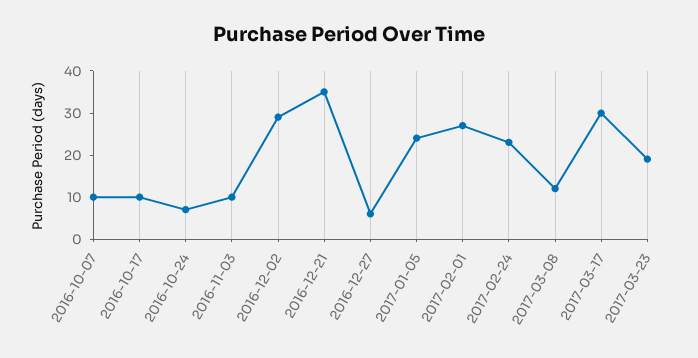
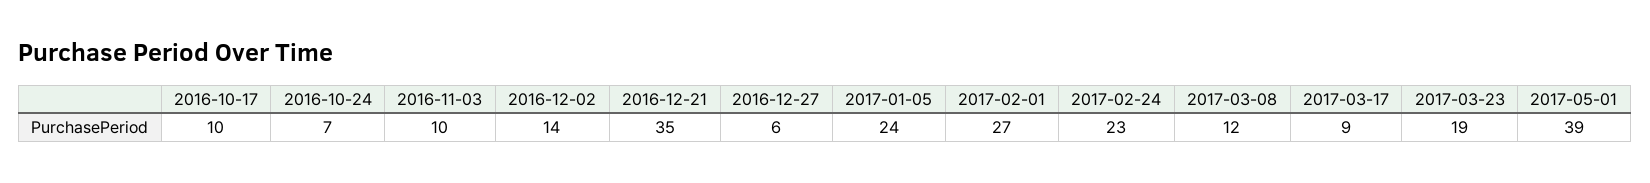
2016-10-07: 10 -> none
2016-12-02: 30 -> 14
2017-03-17: 30 -> 9
2017-05-01: none -> 39

